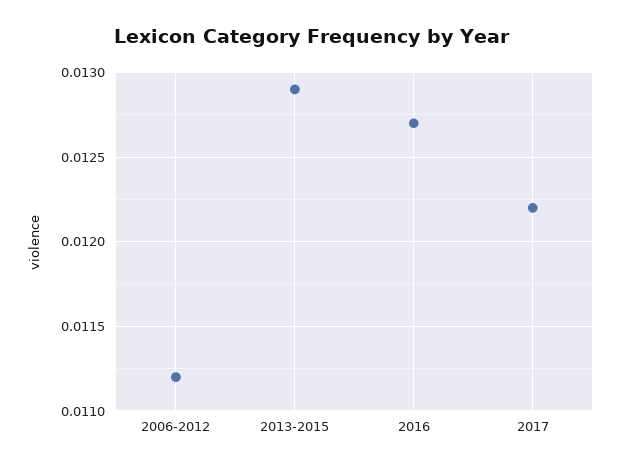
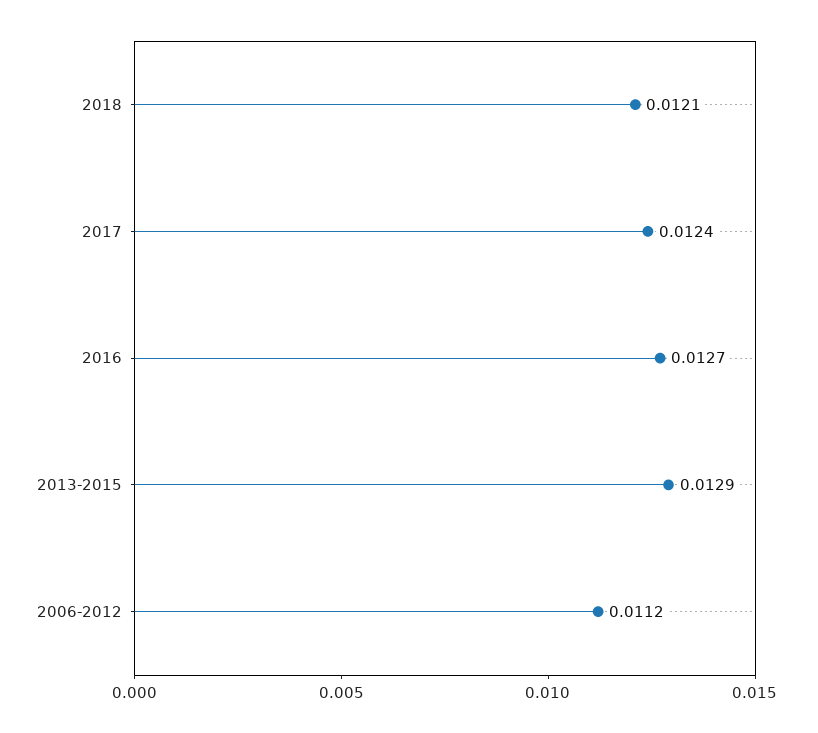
2017: 0.0122 -> 0.0124
2018: none -> 0.0121

